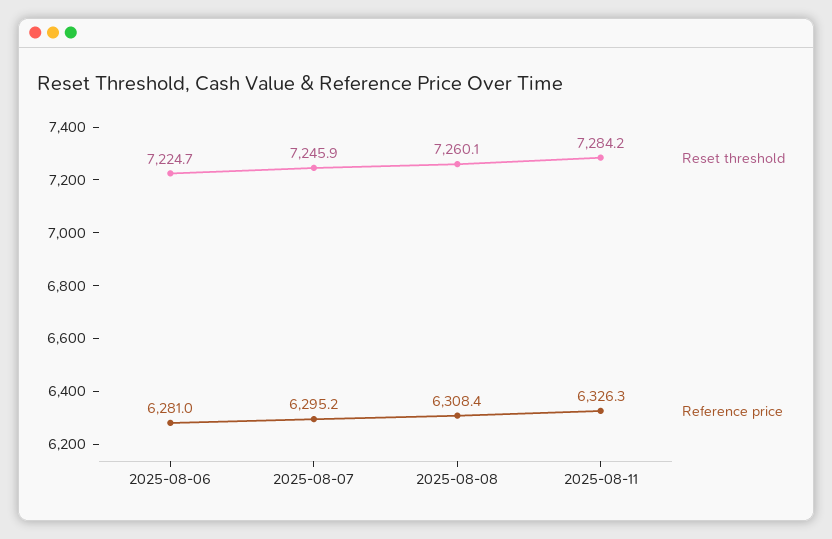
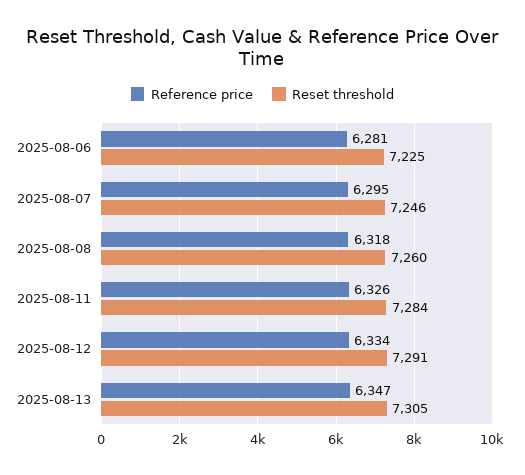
Reference price, 2025-08-08: 6308.4 -> 6318
Reference price, 2025-08-12: none -> 6334
Reset threshold, 2025-08-12: none -> 7291
Reference price, 2025-08-13: none -> 6347
Reset threshold, 2025-08-13: none -> 7305

